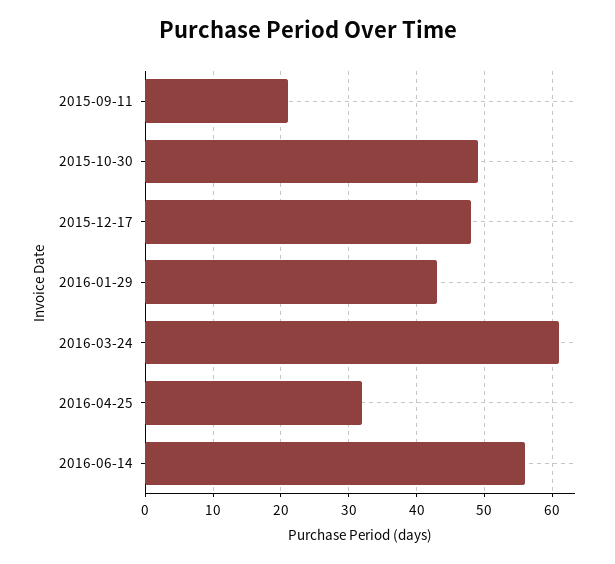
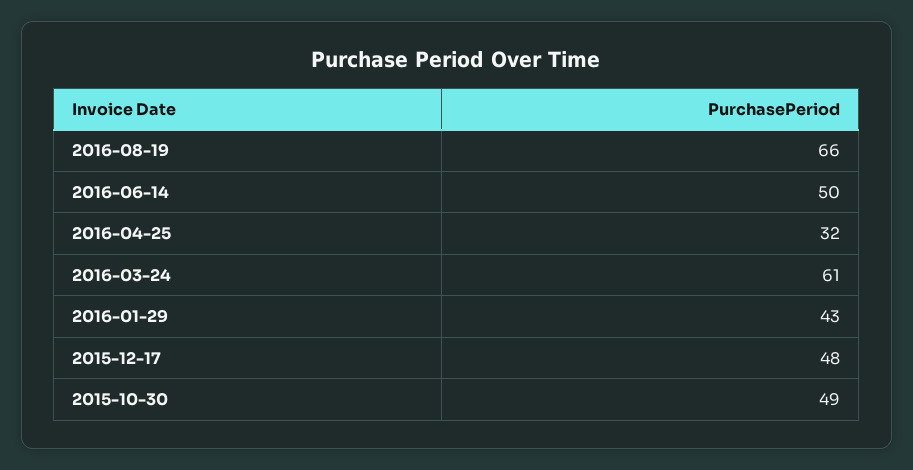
2015-09-11: 21 -> none
2016-06-14: 56 -> 50
2016-08-19: none -> 66

